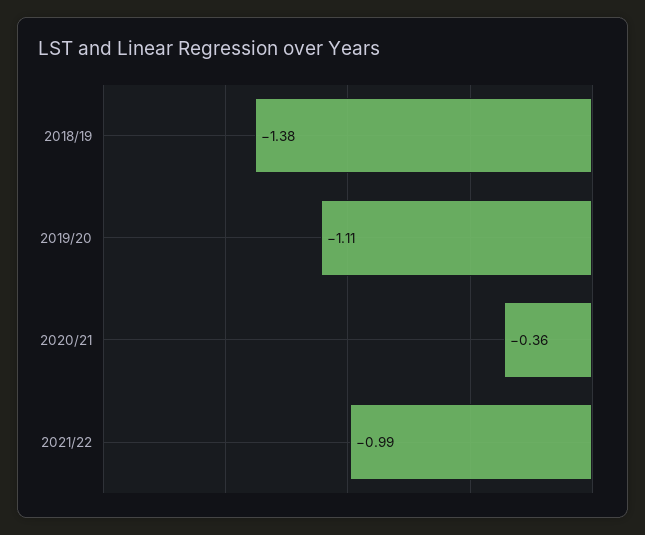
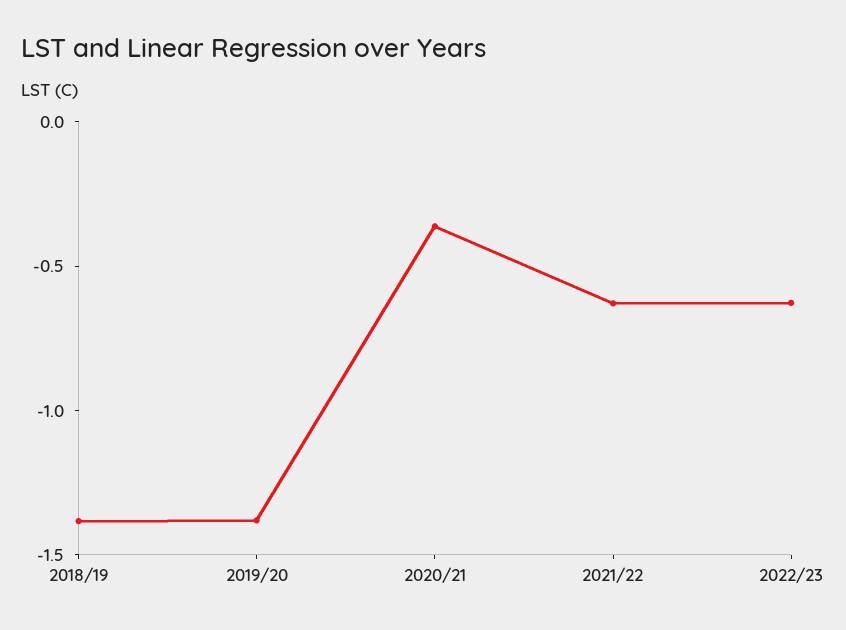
2019/20: -1.11 -> -1.4
2021/22: -0.99 -> -0.6
2022/23: none -> -0.6

